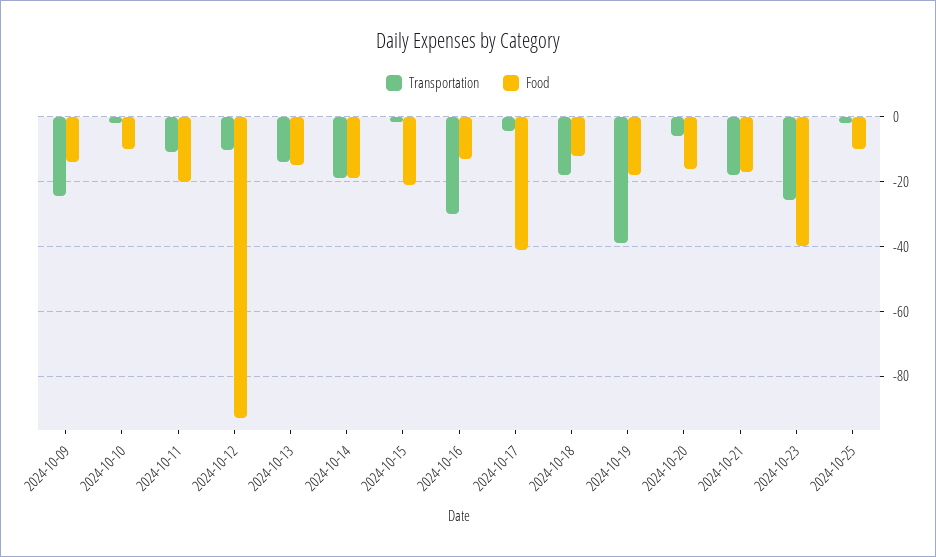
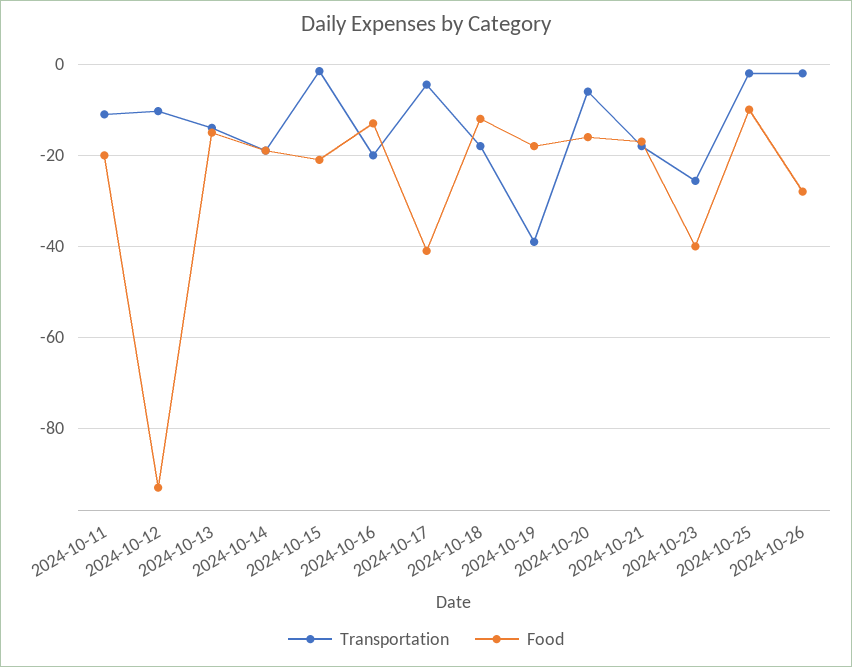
Transportation, 2024-10-09: -24 -> none
Food, 2024-10-09: -14 -> none
Transportation, 2024-10-10: -2 -> none
Food, 2024-10-10: -10 -> none
Transportation, 2024-10-16: -30 -> -20
Transportation, 2024-10-26: none -> -2
Food, 2024-10-26: none -> -28

